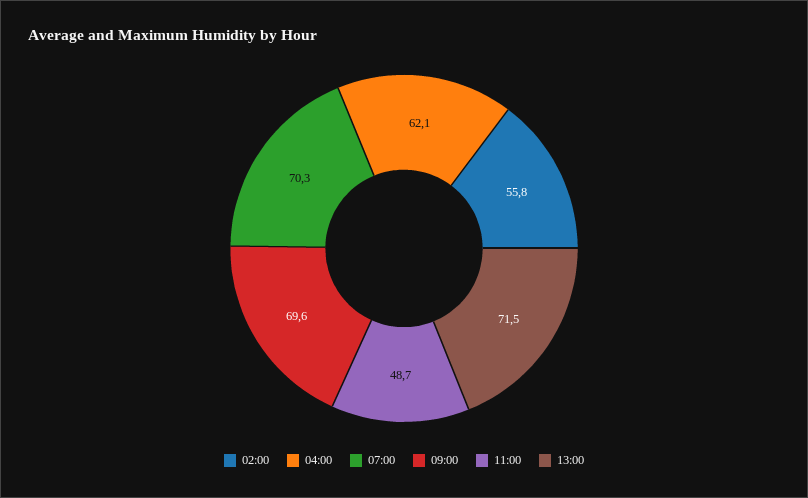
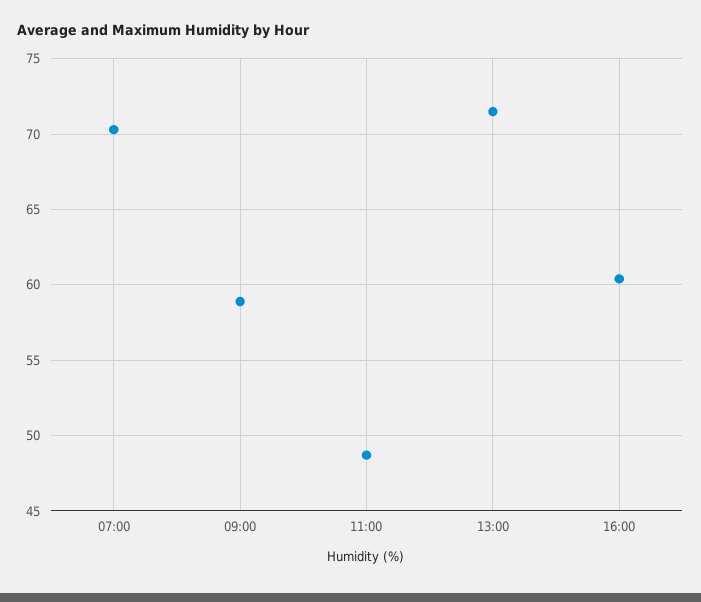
02:00: 55.8 -> none
04:00: 62.1 -> none
09:00: 69.6 -> 59
16:00: none -> 60.5

